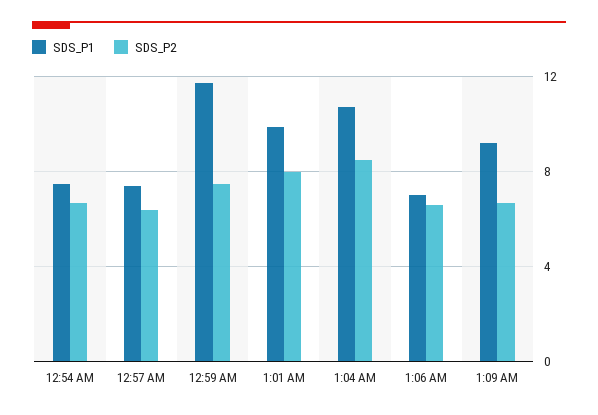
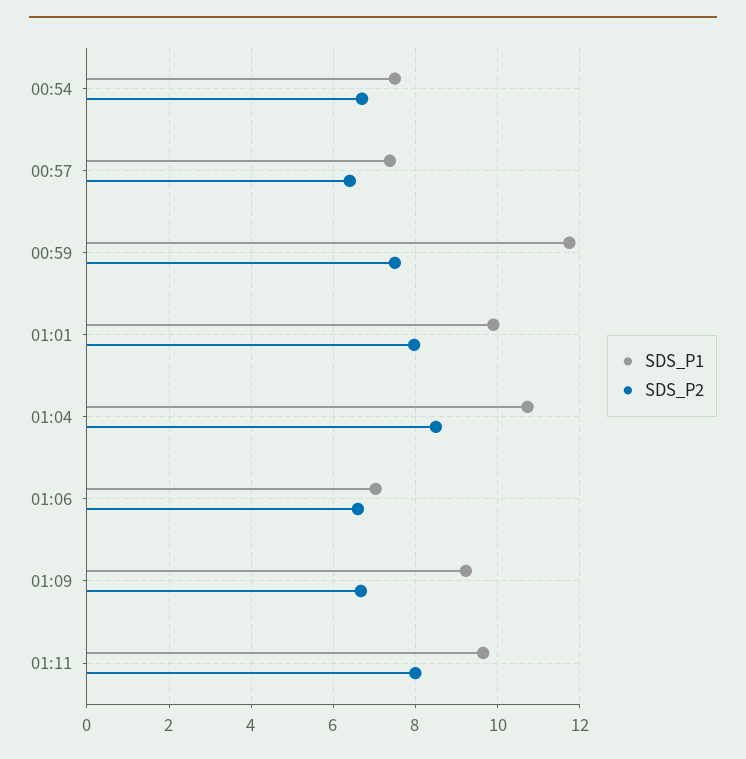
SDS_P1, 01:11: none -> 9.6
SDS_P2, 01:11: none -> 8

